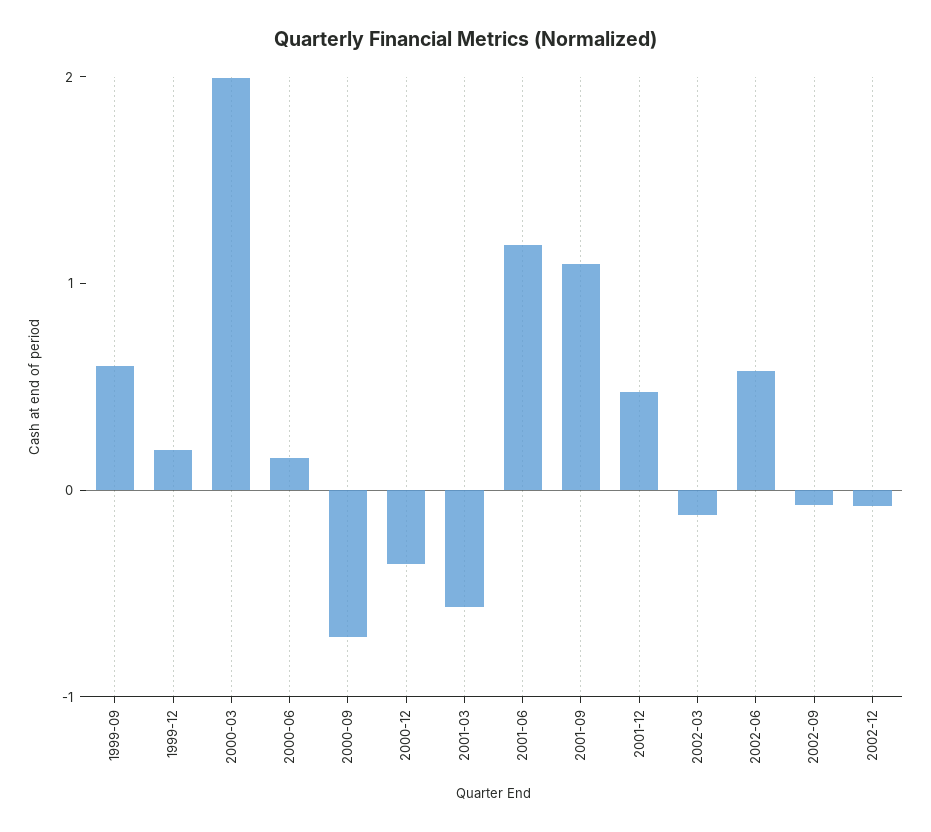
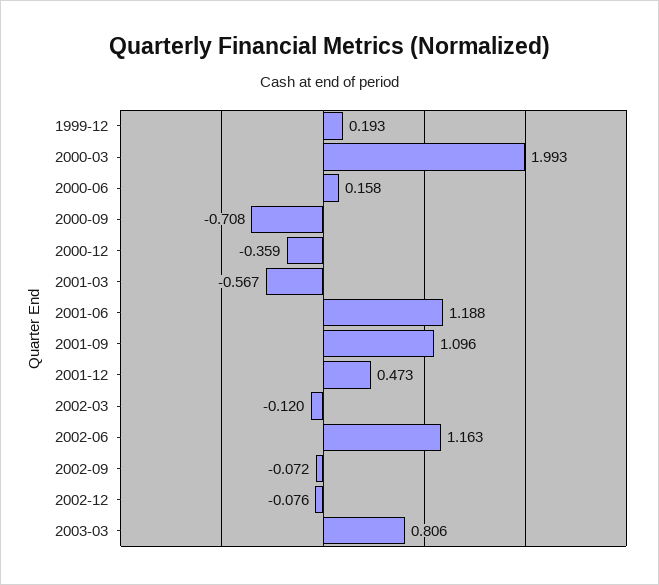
1999-09: 0.6 -> none
2002-06: 0.6 -> 1.163
2003-03: none -> 0.806

